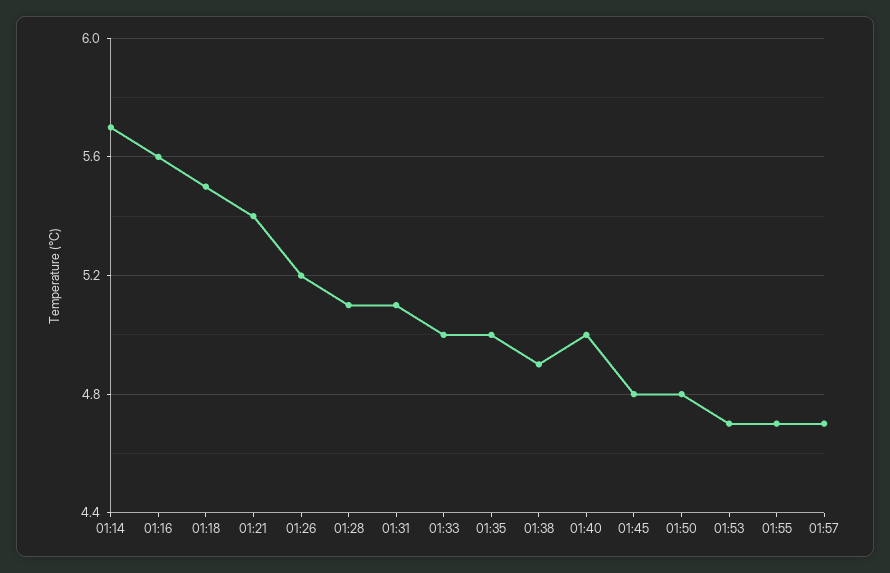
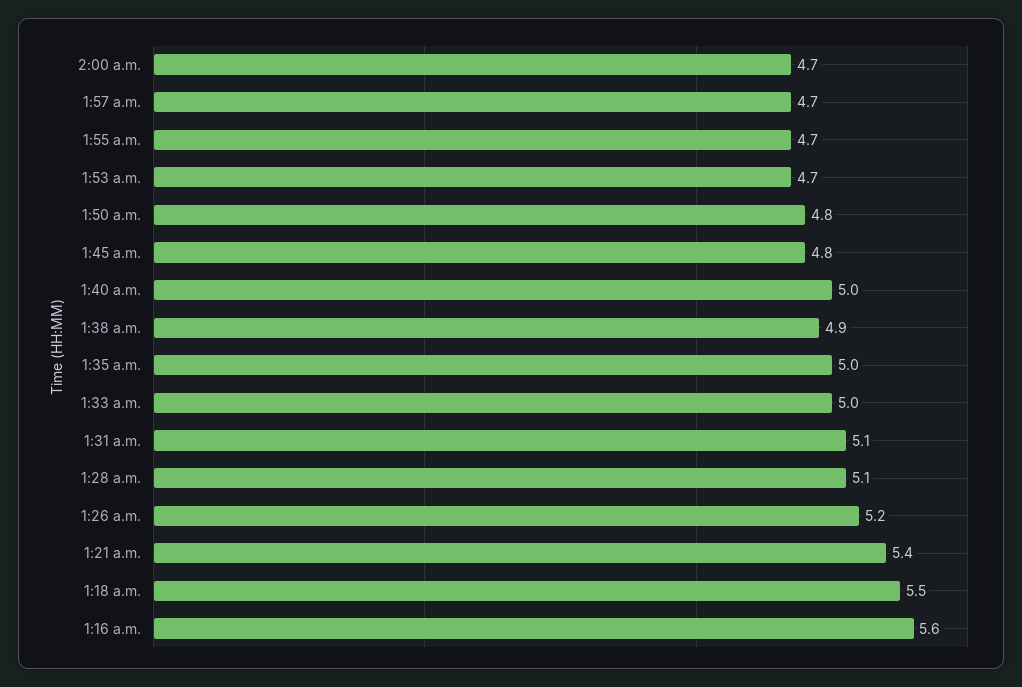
01:14: 5.7 -> none
2:00 a.m.: none -> 4.7

